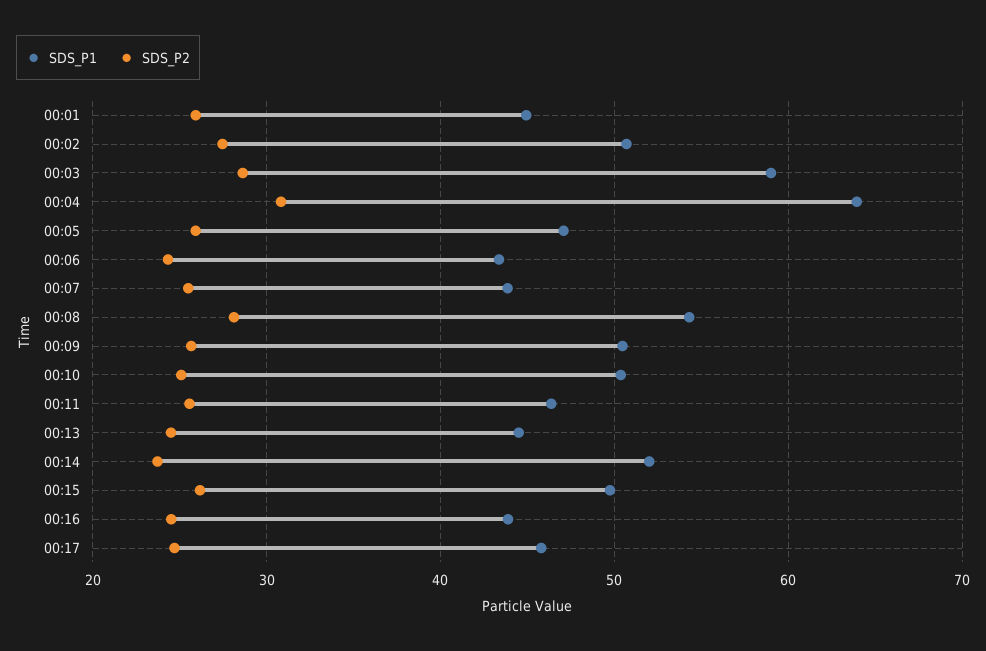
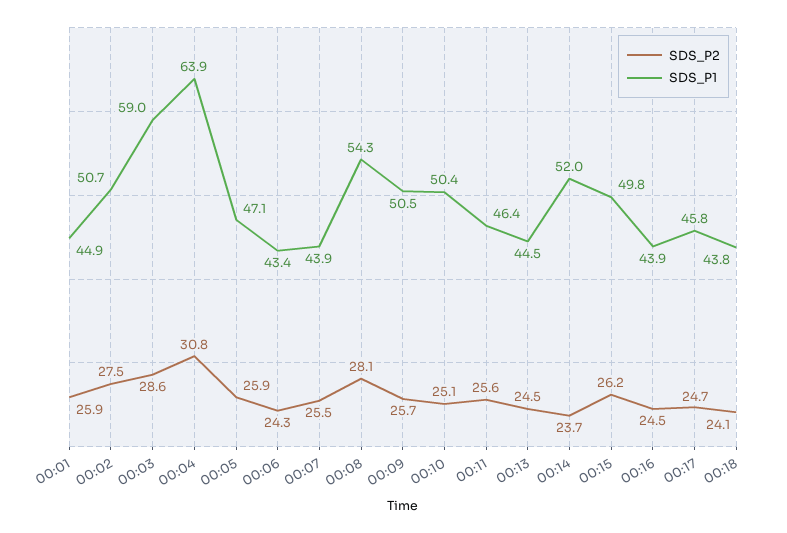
SDS_P2, 00:18: none -> 24.1
SDS_P1, 00:18: none -> 43.8

